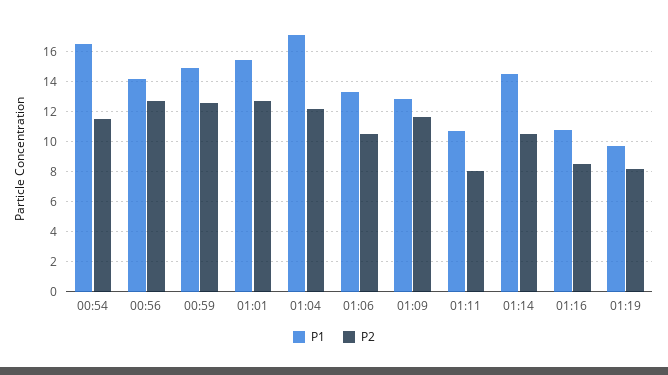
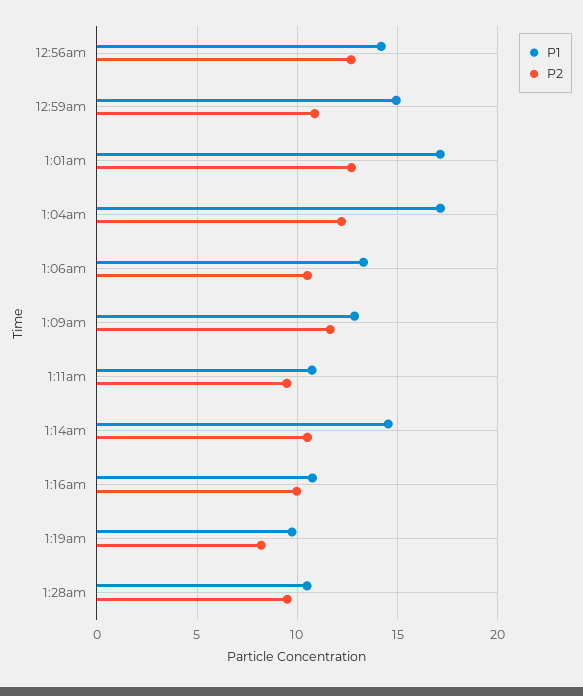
P1, 00:54: 16.5 -> none
P2, 00:54: 11.5 -> none
P2, 00:59: 12.5 -> 11
P1, 01:01: 15.5 -> 17
P2, 01:11: 8 -> 9.5
P2, 01:16: 8.5 -> 10
P1, 1:28am: none -> 10.5
P2, 1:28am: none -> 9.5

